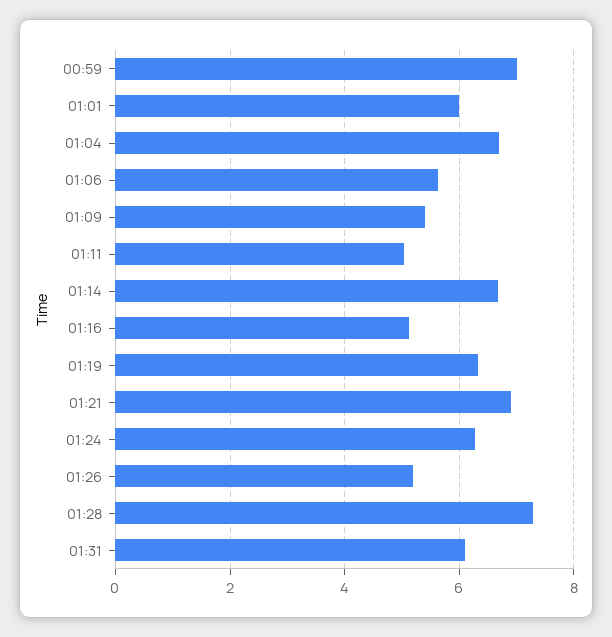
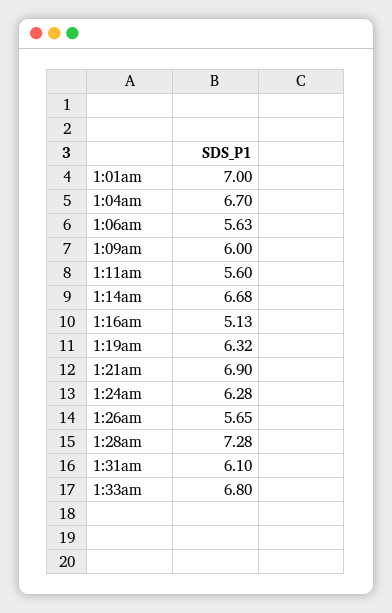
00:59: 7 -> none
01:01: 6 -> 7
01:09: 5.4 -> 6
01:11: 5 -> 5.6
01:26: 5.2 -> 5.65
1:33am: none -> 6.8

